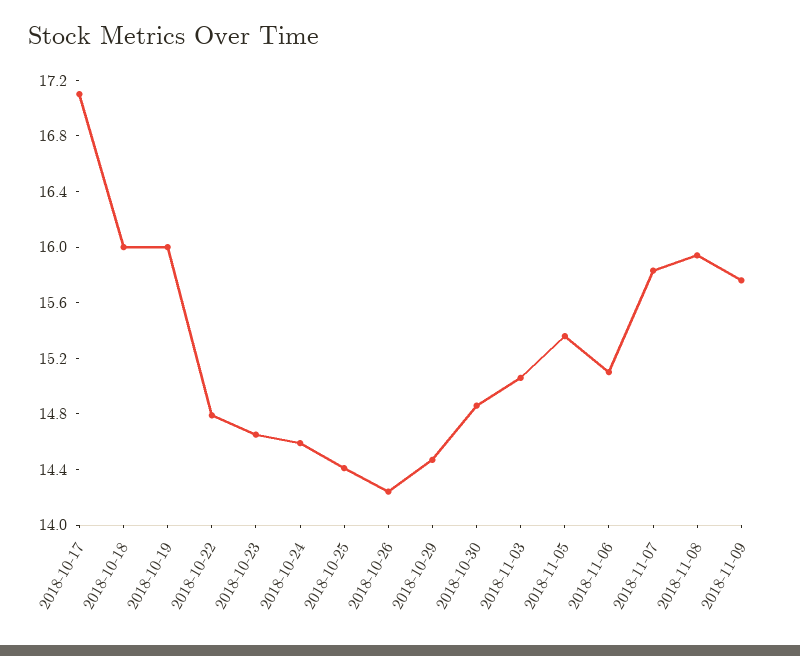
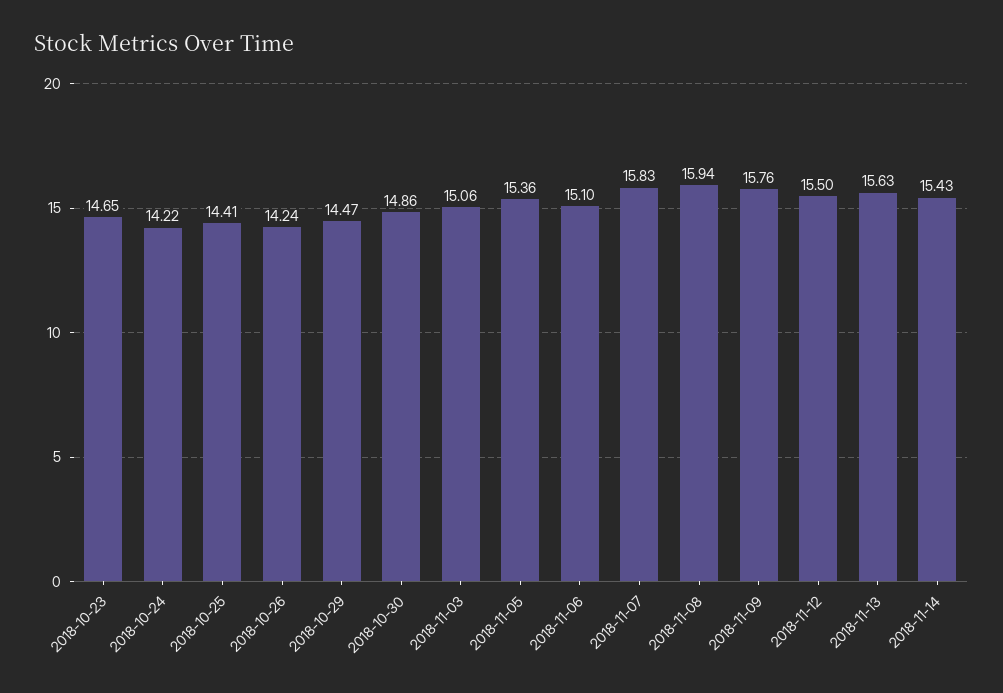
2018-10-17: 17.1 -> none
2018-10-18: 16 -> none
2018-10-19: 16 -> none
2018-10-22: 14.8 -> none
2018-10-24: 14.6 -> 14.22
2018-11-12: none -> 15.5
2018-11-13: none -> 15.63
2018-11-14: none -> 15.43

